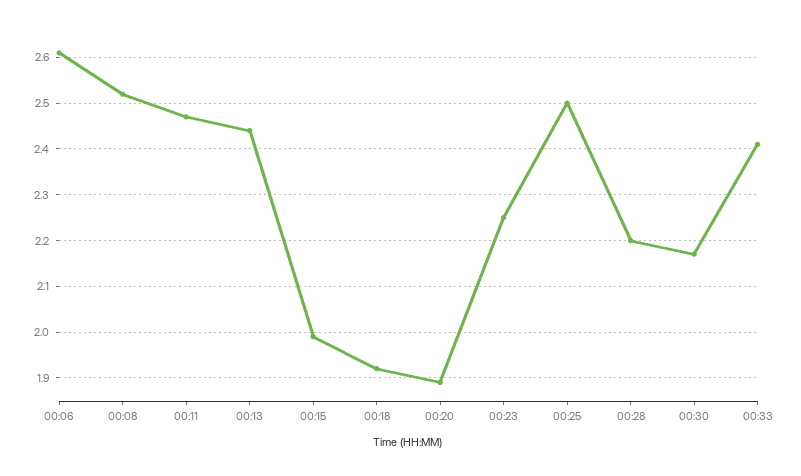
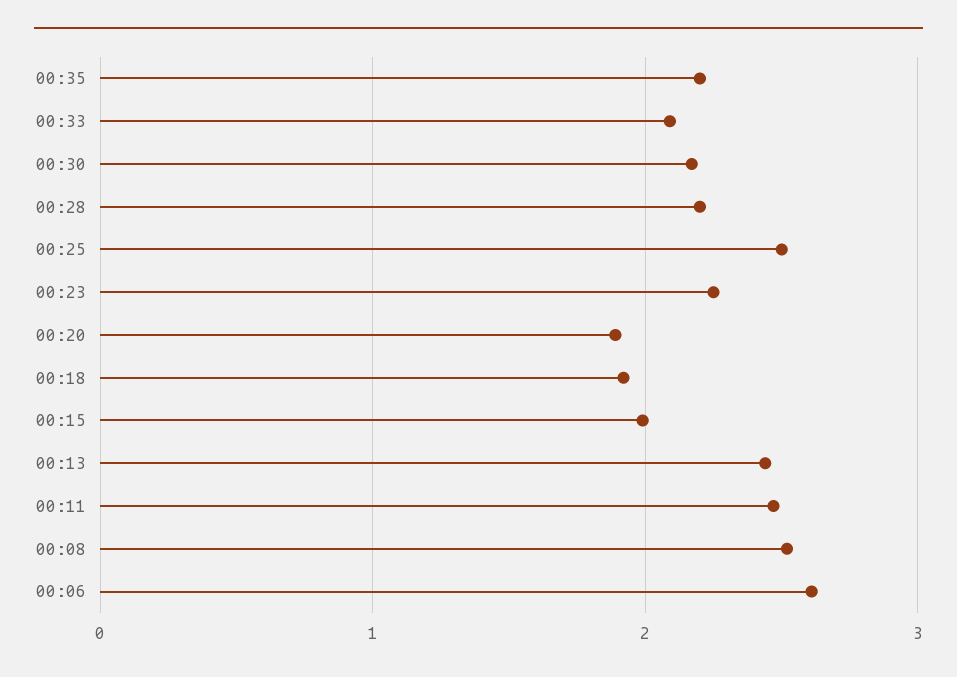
00:33: 2.4 -> 2.1
00:35: none -> 2.2

